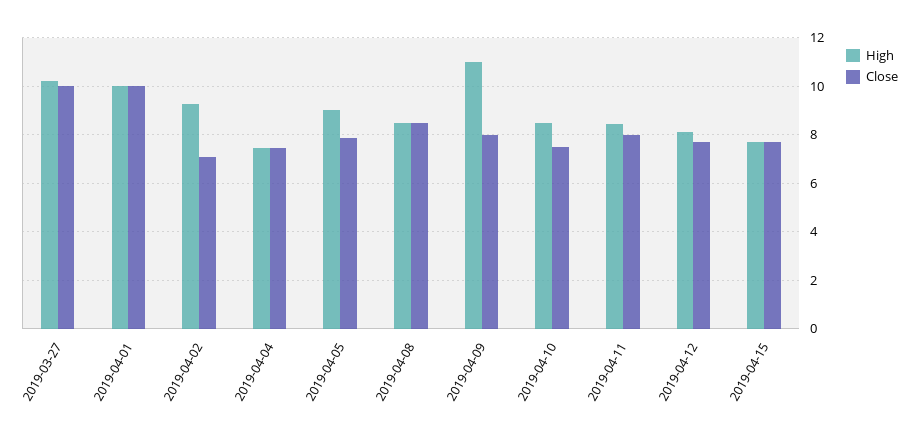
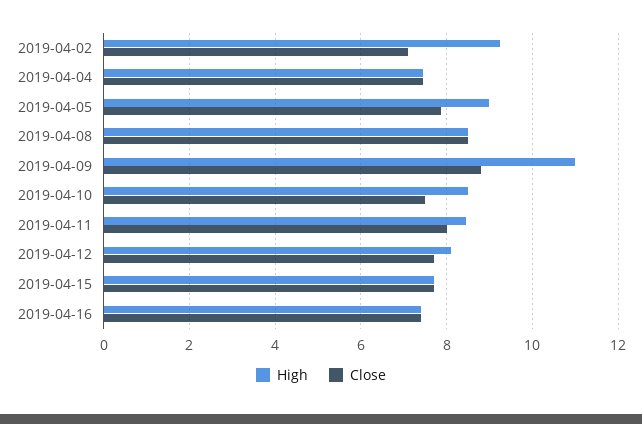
High, 2019-03-27: 10.25 -> none
Close, 2019-03-27: 10 -> none
High, 2019-04-01: 10 -> none
Close, 2019-04-01: 10 -> none
Close, 2019-04-09: 8 -> 8.8
High, 2019-04-16: none -> 7.4
Close, 2019-04-16: none -> 7.4

